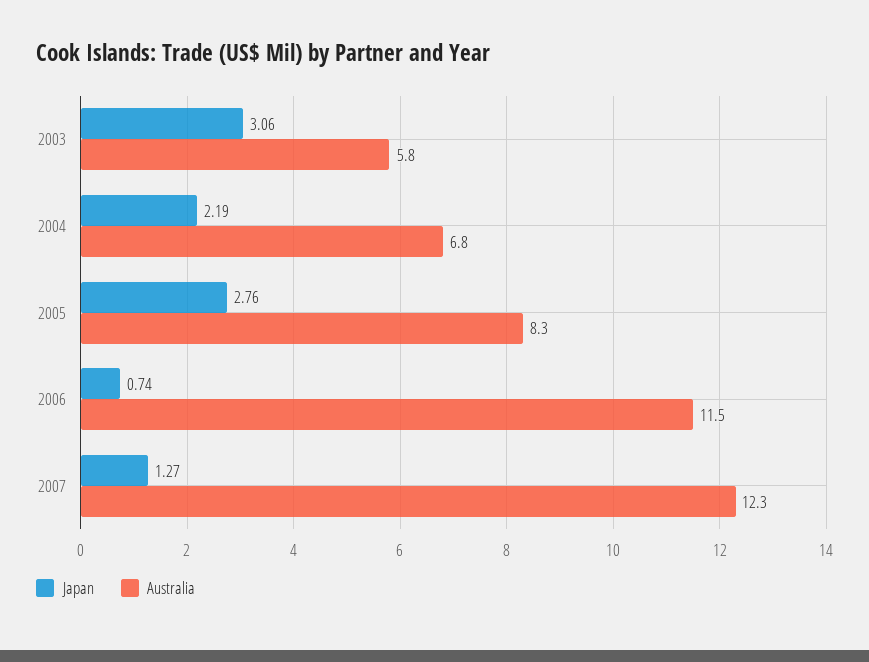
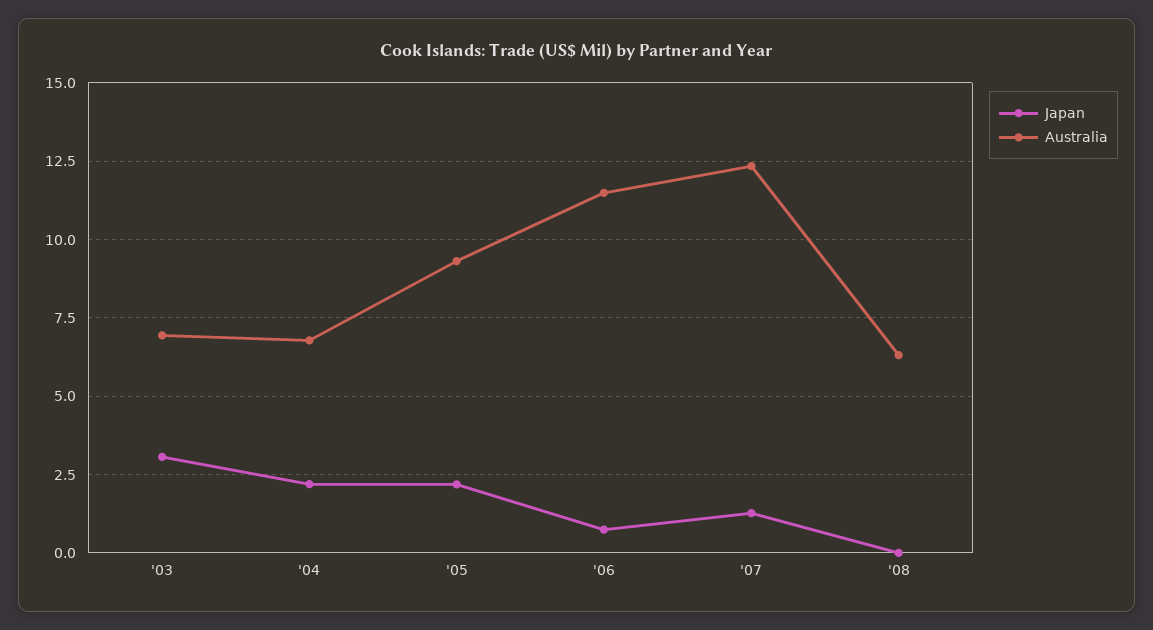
Australia, 2003: 5.8 -> 7
Japan, 2005: 2.76 -> 2.25
Australia, 2005: 8.3 -> 9.25
Japan, '08: none -> 0
Australia, '08: none -> 6.25

